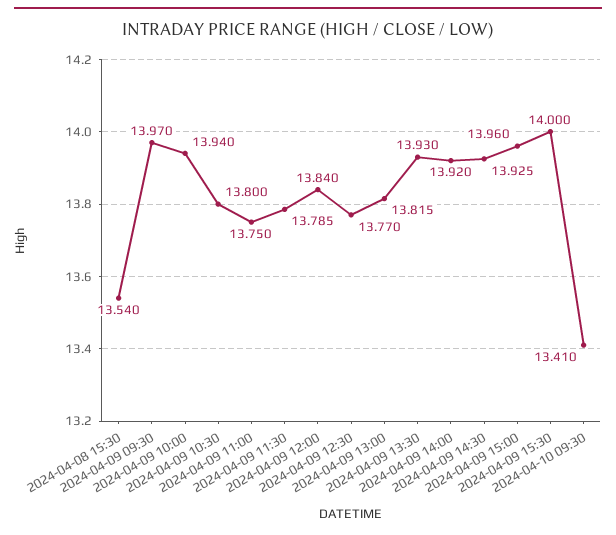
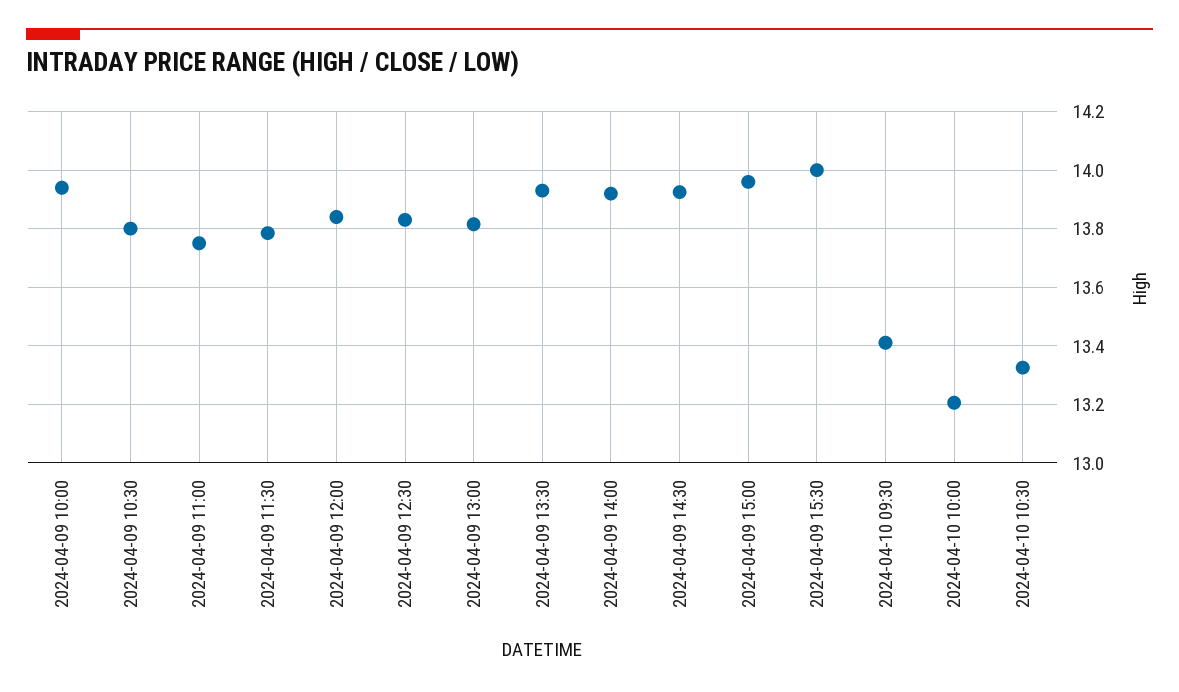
2024-04-08 15:30: 13.54 -> none
2024-04-09 09:30: 13.97 -> none
2024-04-09 12:30: 13.77 -> 13.825
2024-04-10 10:00: none -> 13.2
2024-04-10 10:30: none -> 13.325

